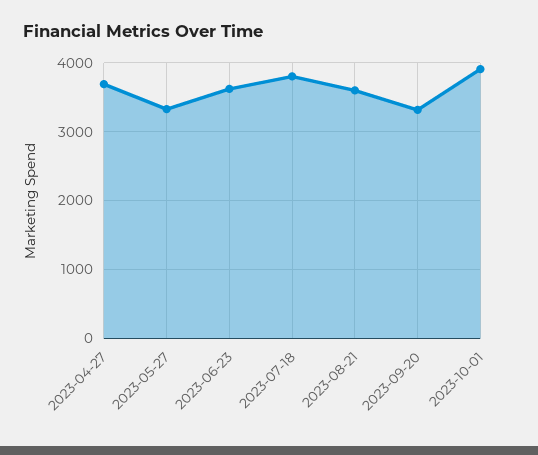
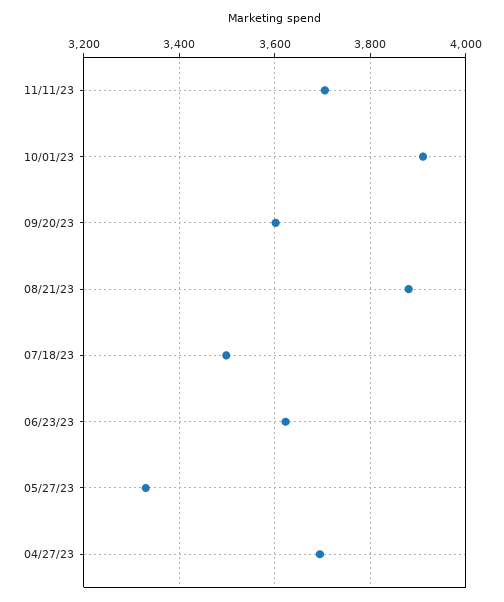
2023-07-18: 3800 -> 3500
2023-08-21: 3600 -> 3880
2023-09-20: 3300 -> 3600
11/11/23: none -> 3700

